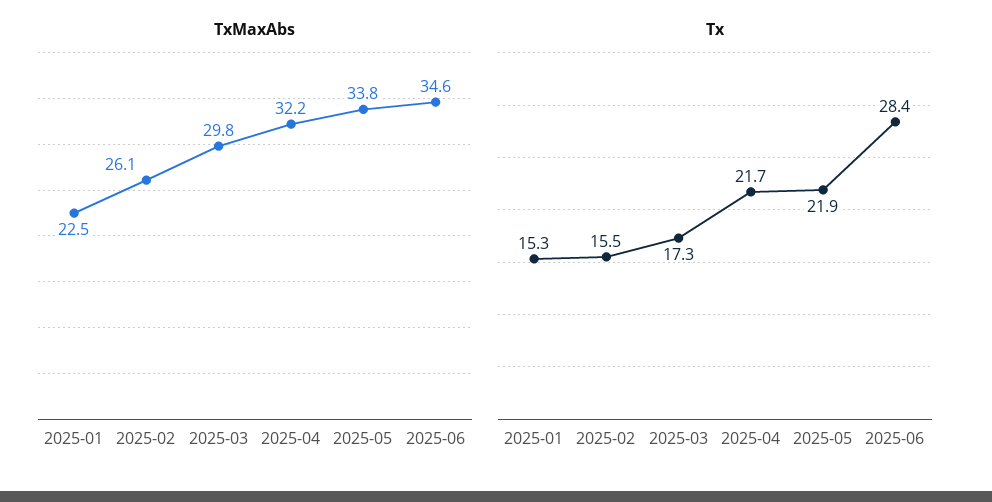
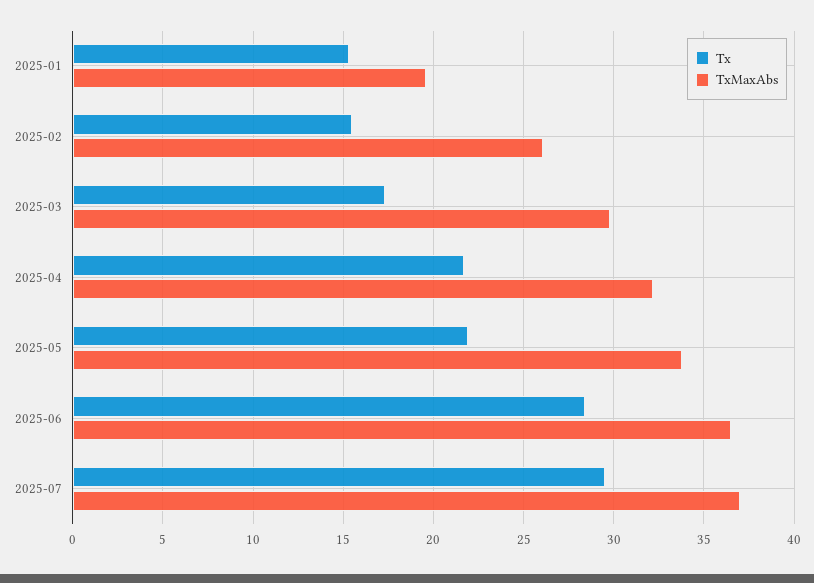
TxMaxAbs, 2025-01: 22.5 -> 19.5
TxMaxAbs, 2025-06: 34.6 -> 36.5
Tx, 2025-07: none -> 29.5
TxMaxAbs, 2025-07: none -> 37

